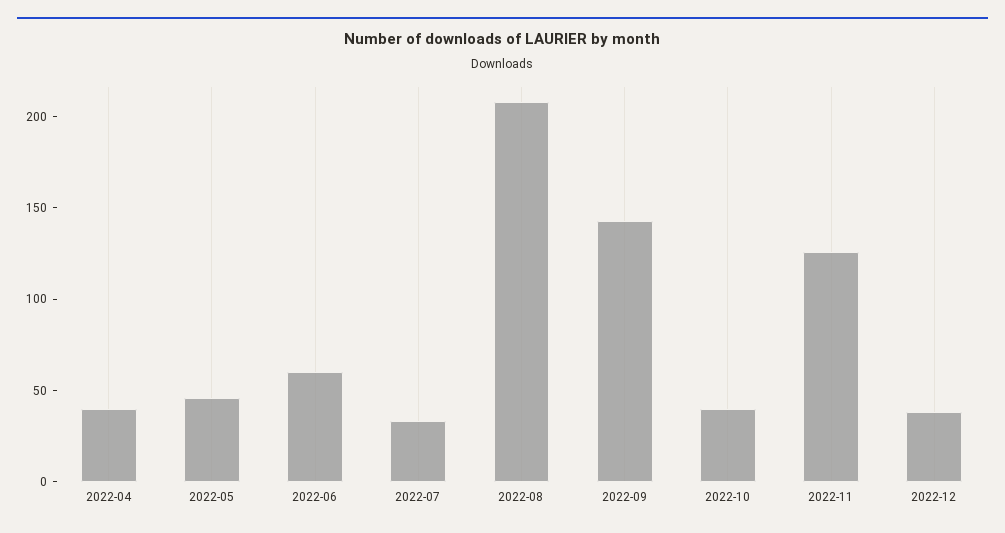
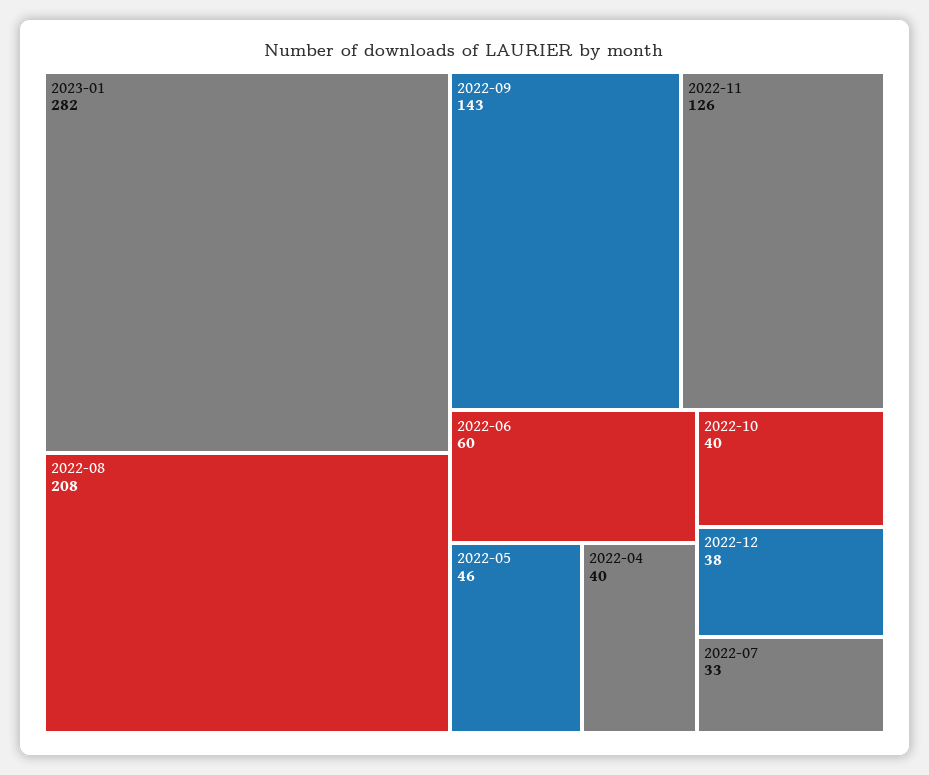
2023-01: none -> 282

